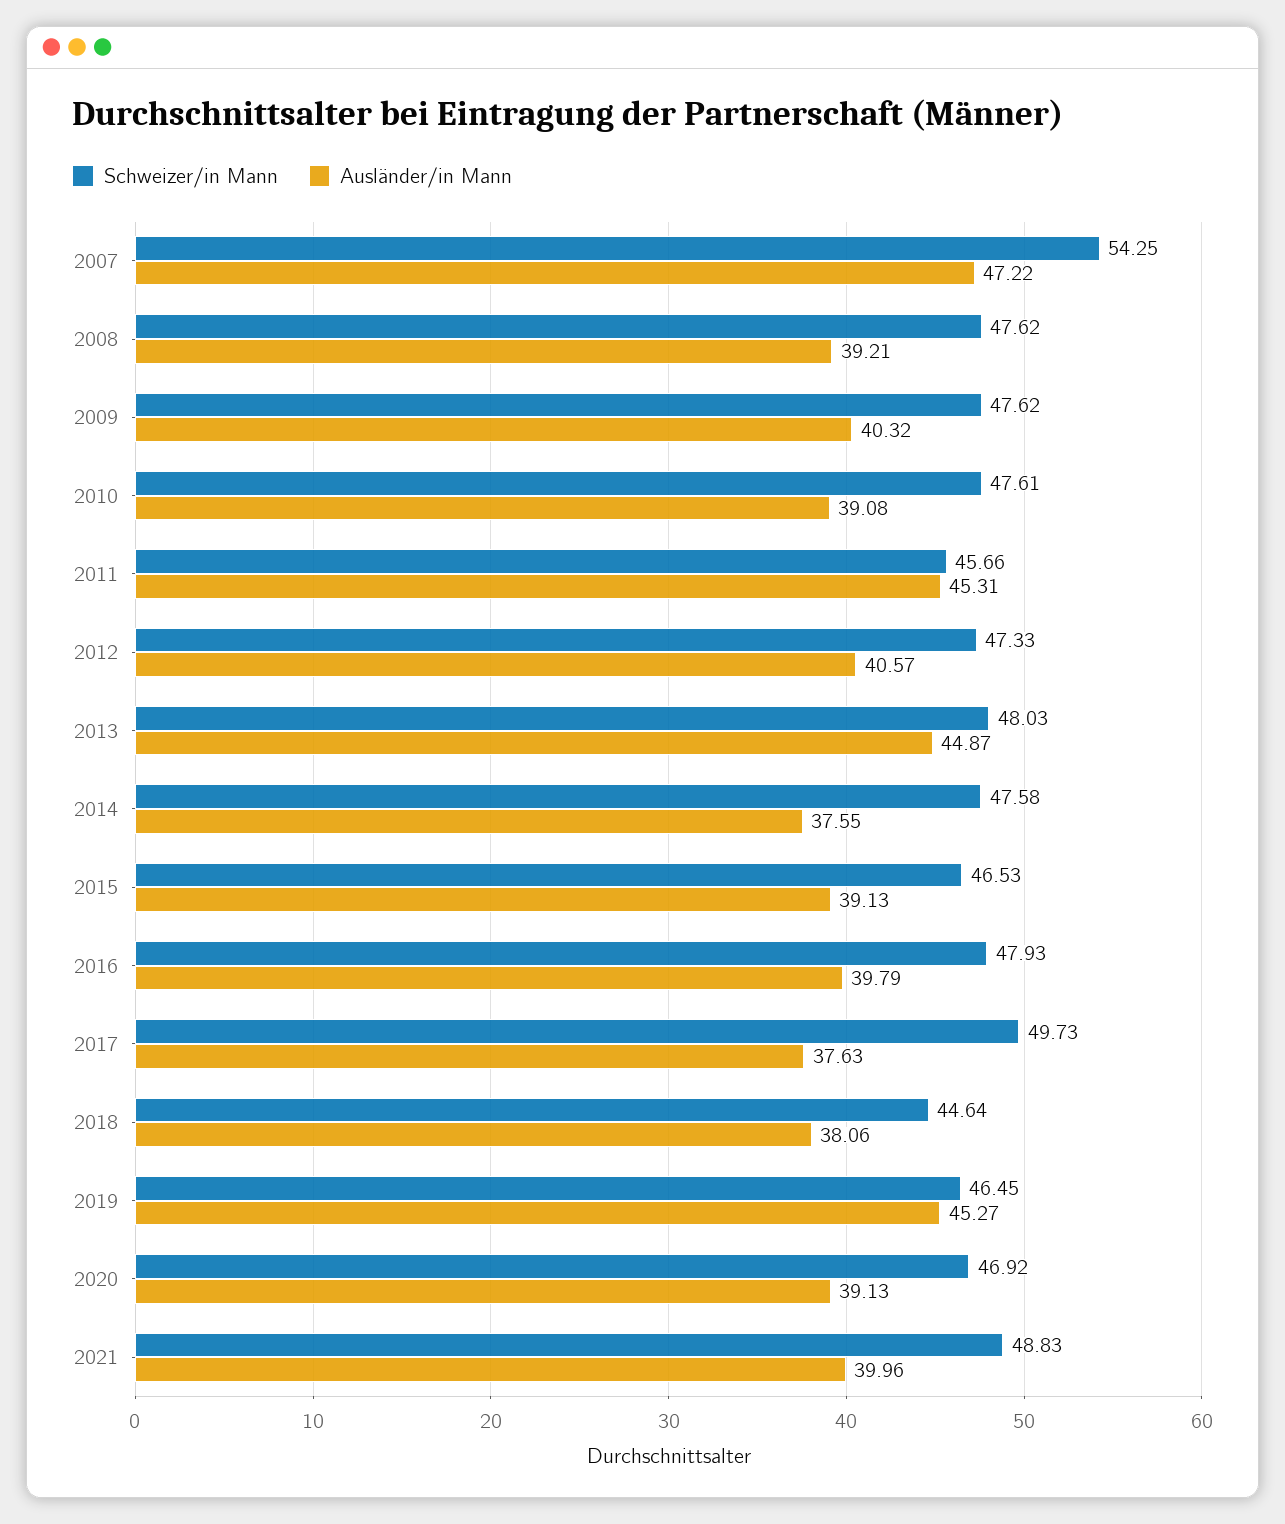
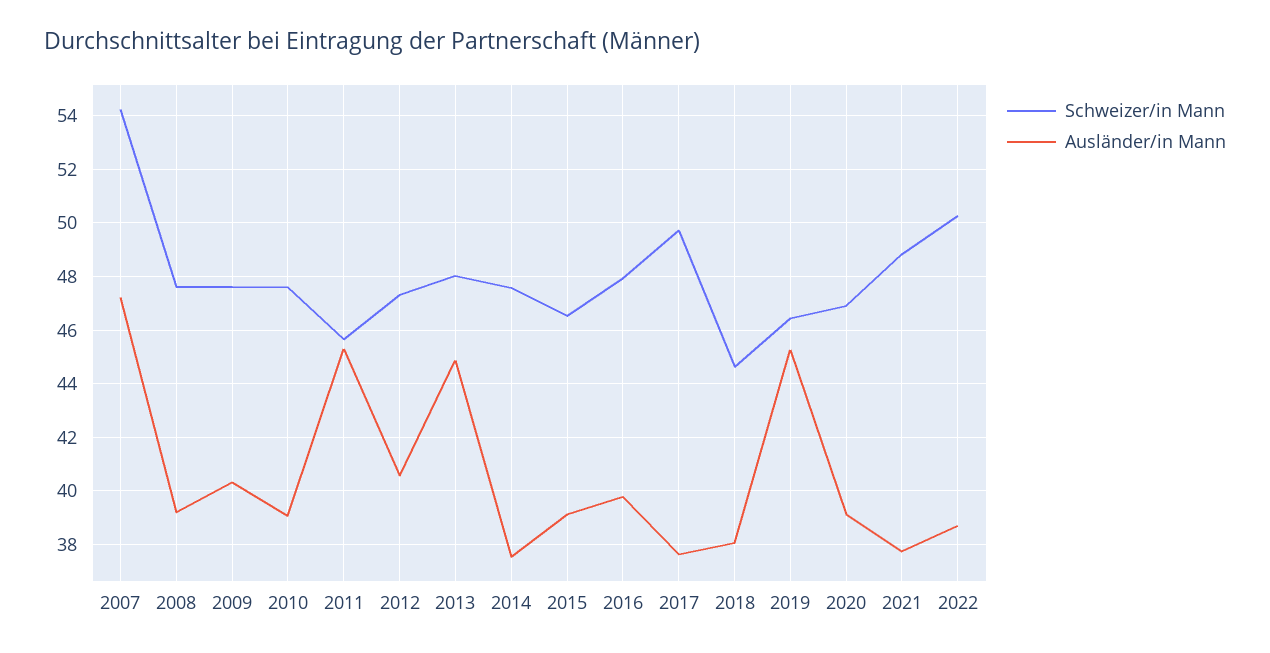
Ausländer/in Mann, 2021: 39.96 -> 37.75
Schweizer/in Mann, 2022: none -> 50.25
Ausländer/in Mann, 2022: none -> 38.75

